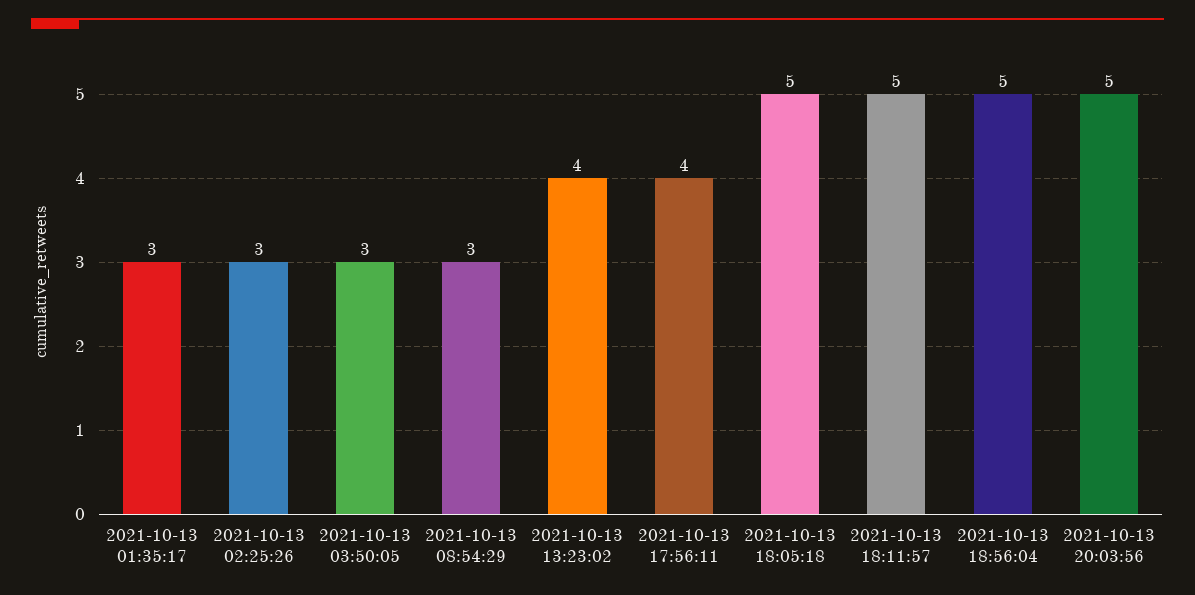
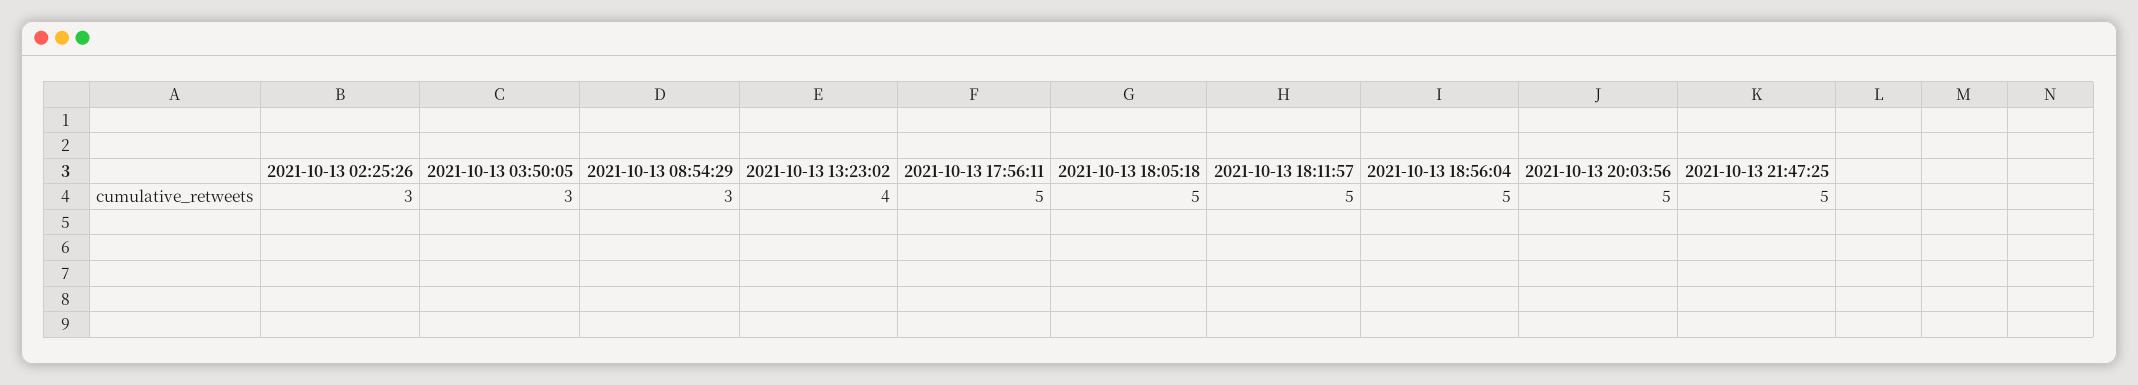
2021-10-13 01:35:17: 3 -> none
2021-10-13 17:56:11: 4 -> 5
2021-10-13 21:47:25: none -> 5

